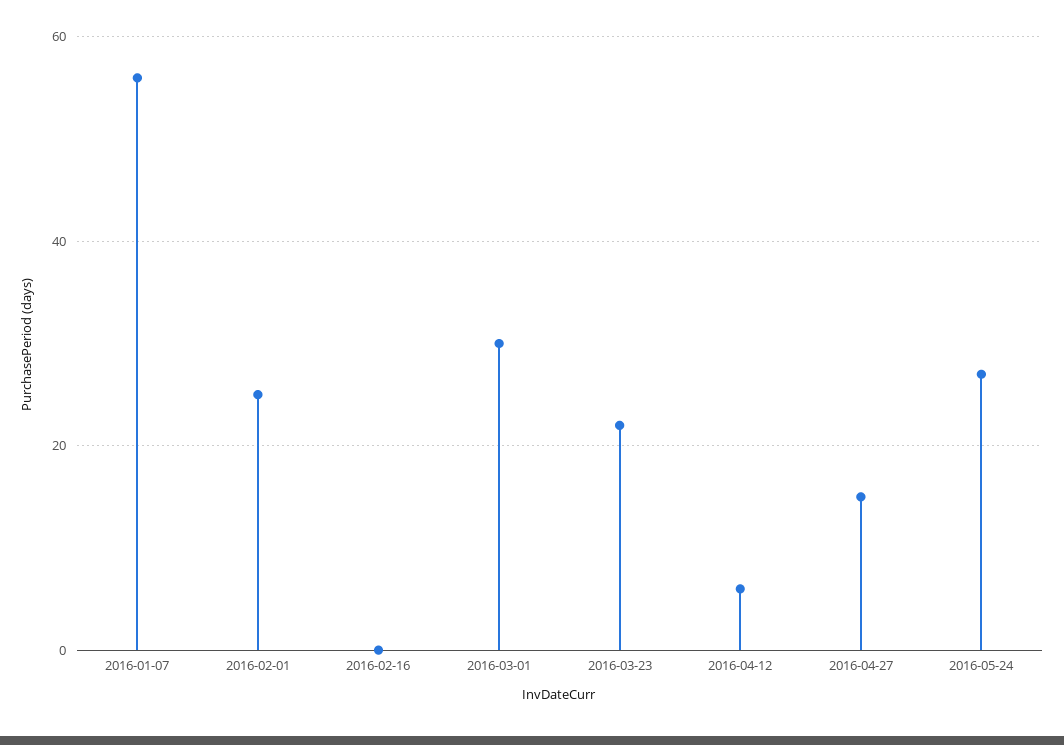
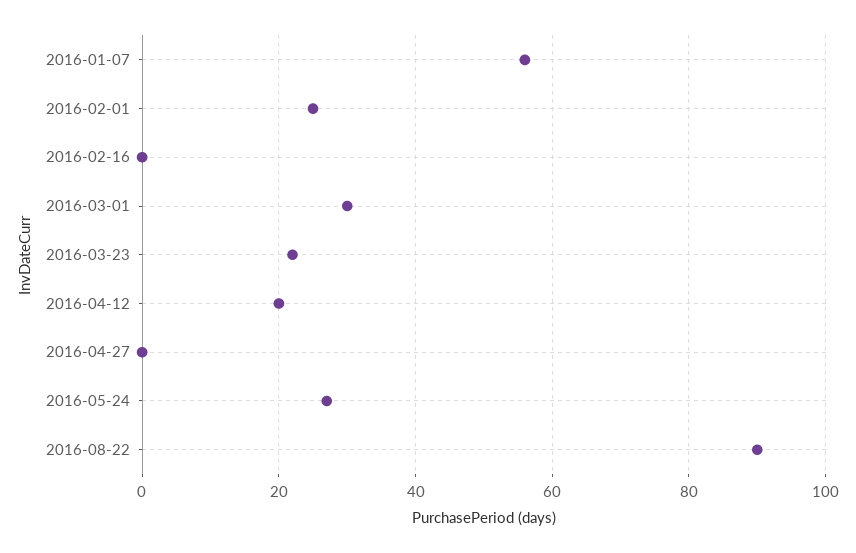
2016-04-12: 5 -> 20
2016-04-27: 15 -> 0
2016-08-22: none -> 90

